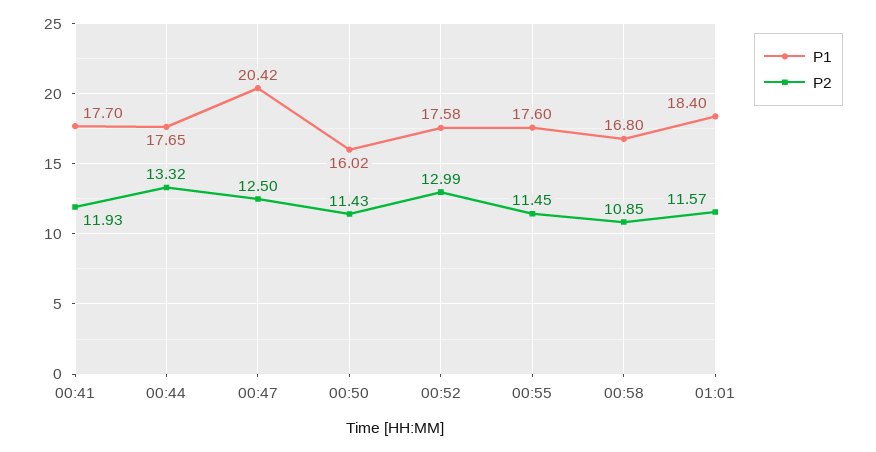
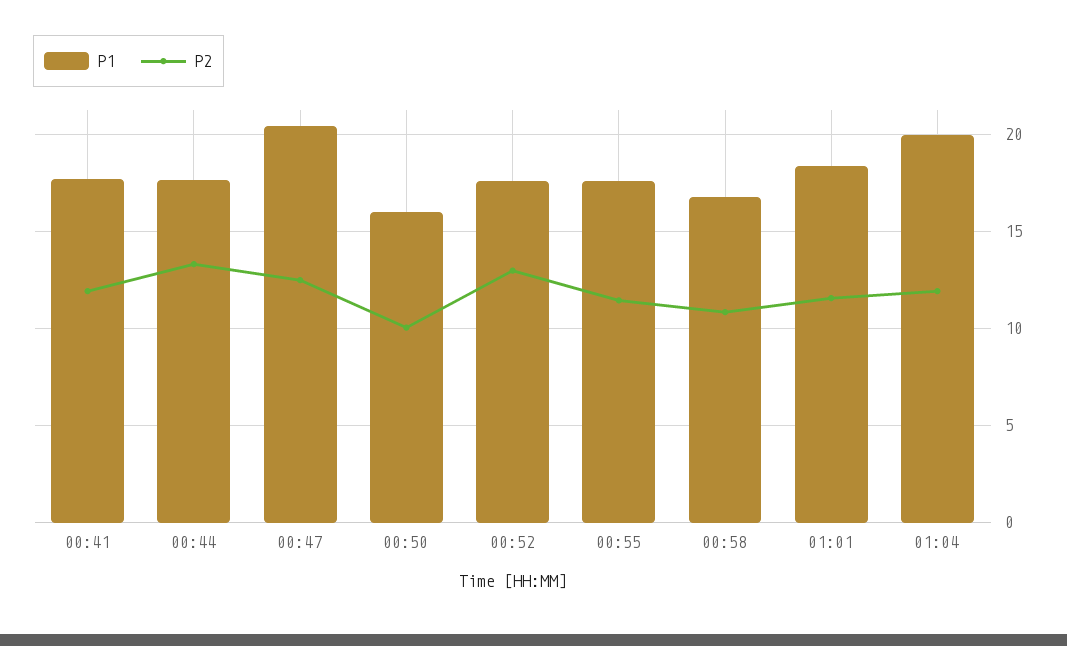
P2, 00:50: 11.43 -> 10
P1, 01:04: none -> 20
P2, 01:04: none -> 12

